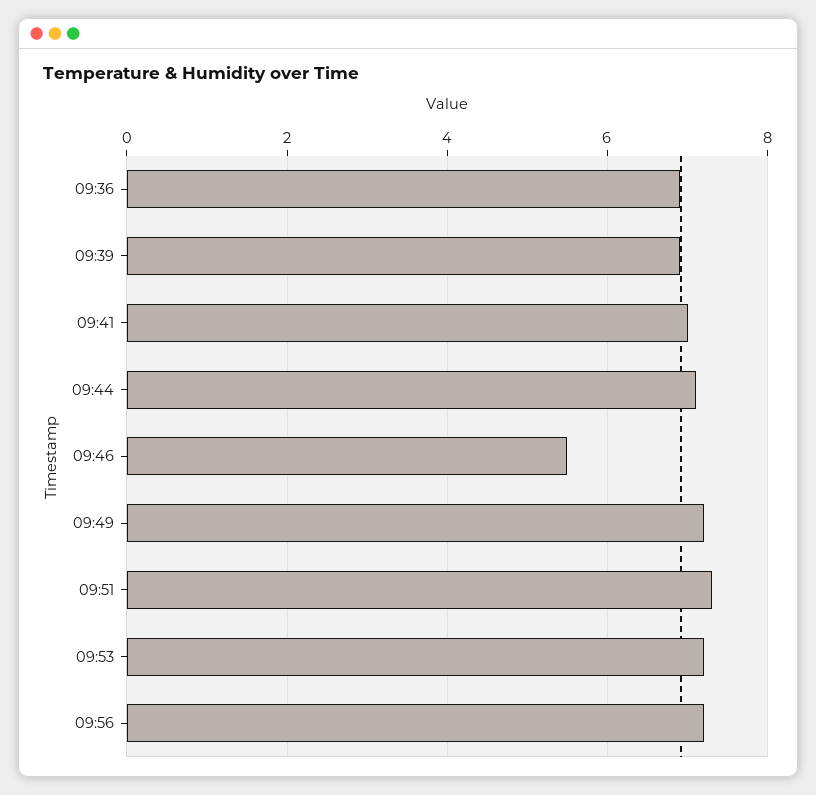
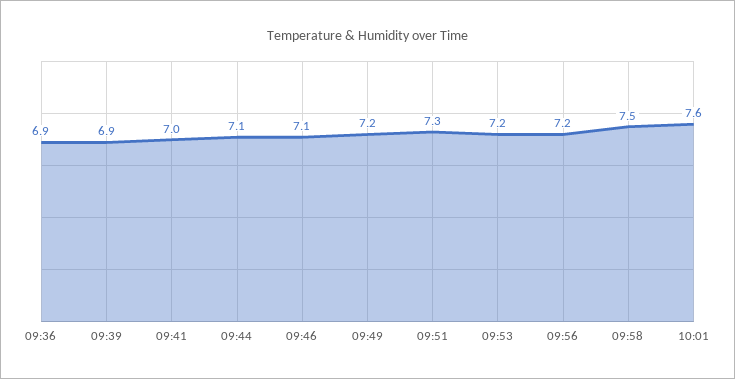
09:46: 5.5 -> 7.1
09:58: none -> 7.5
10:01: none -> 7.6

